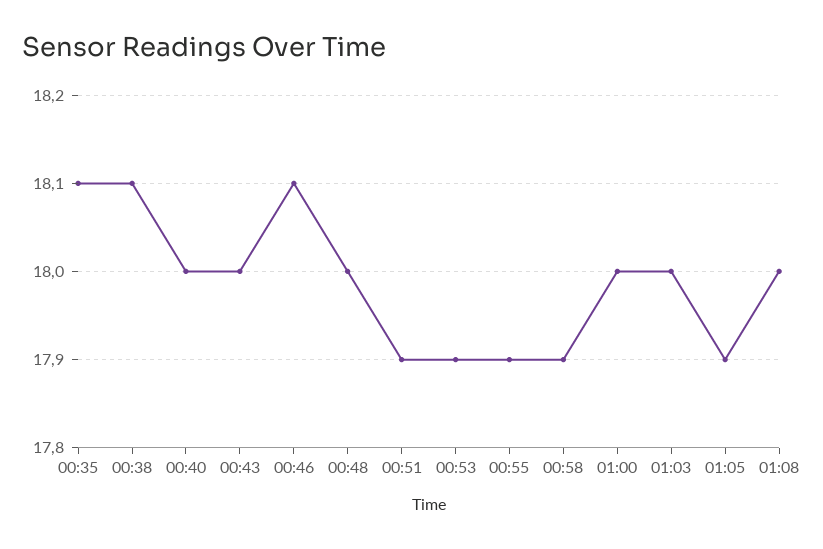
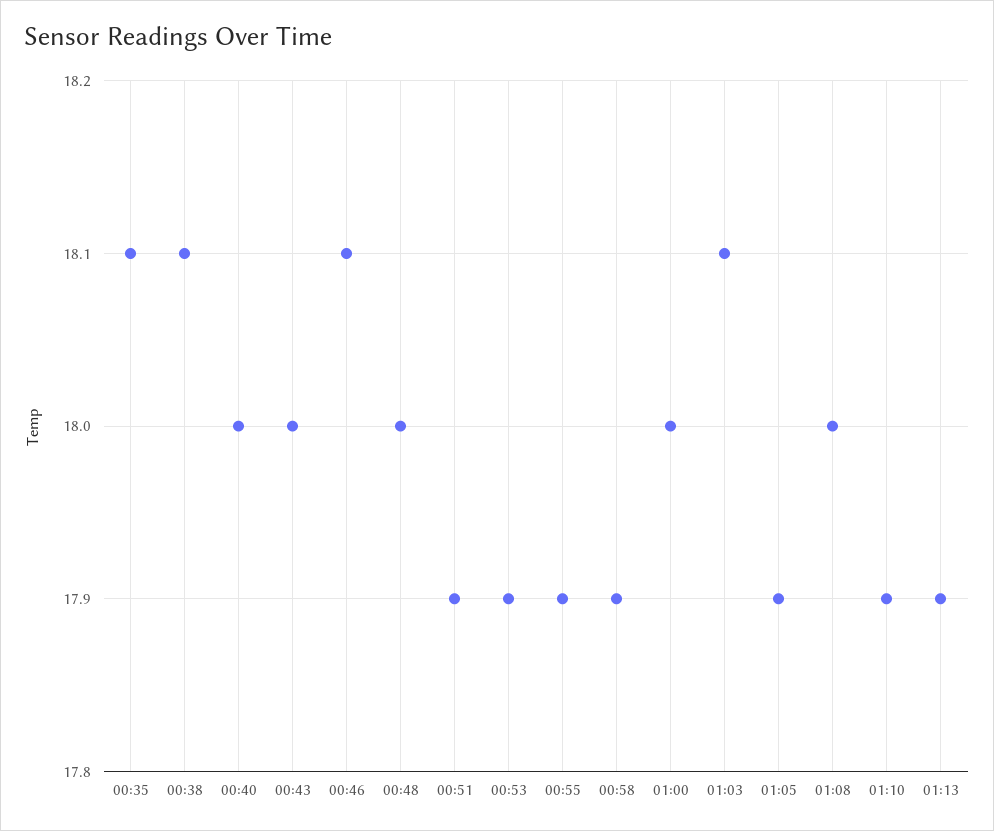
01:03: 18 -> 18.1
01:10: none -> 17.9
01:13: none -> 17.9

